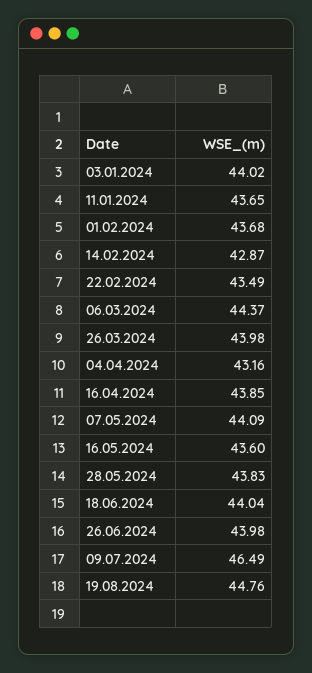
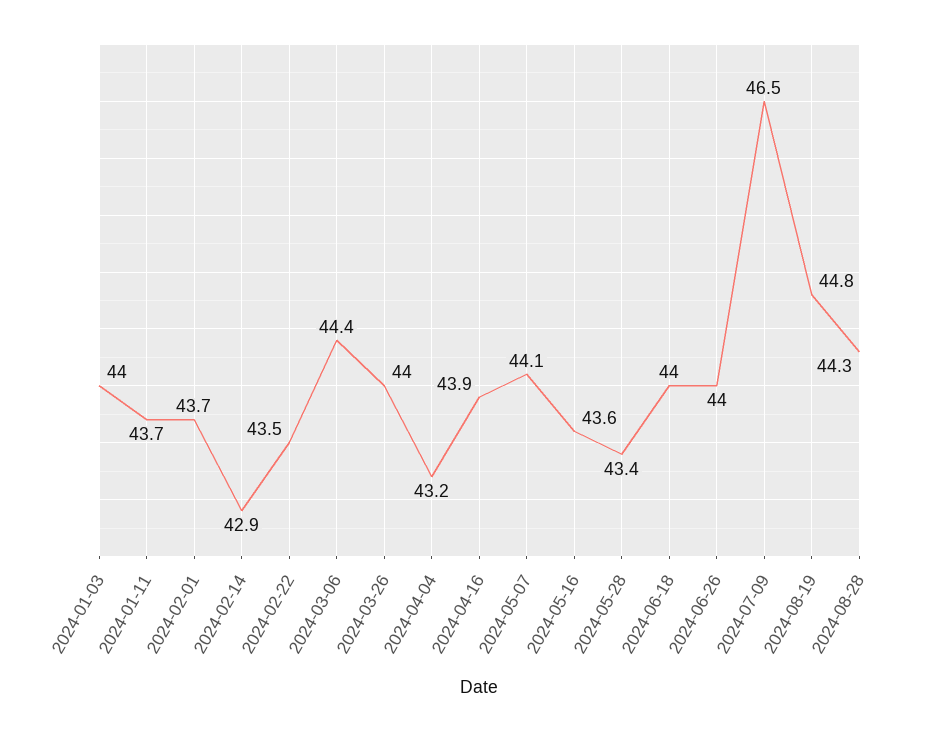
28.05.2024: 43.83 -> 43.4
2024-08-28: none -> 44.3

